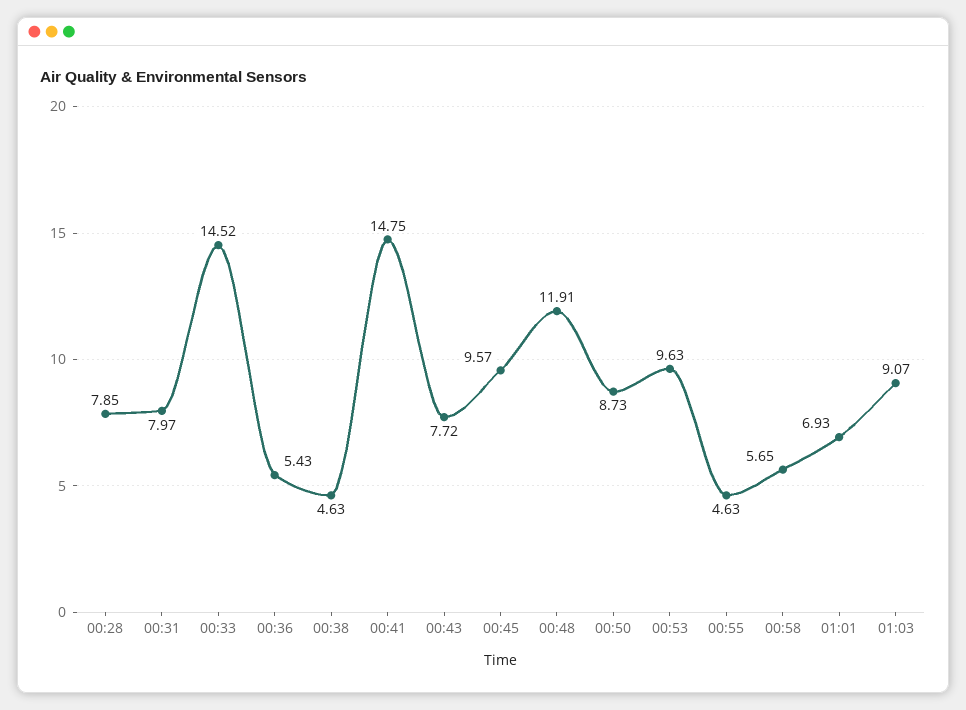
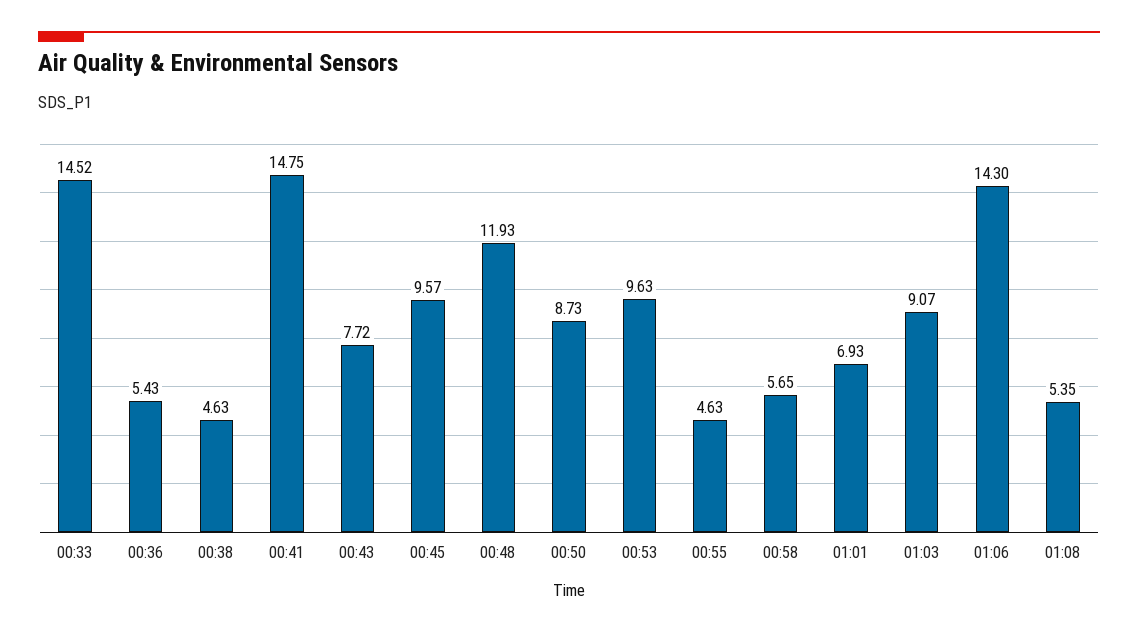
00:28: 7.85 -> none
00:31: 7.97 -> none
00:48: 11.91 -> 11.93
01:06: none -> 14.3
01:08: none -> 5.35

